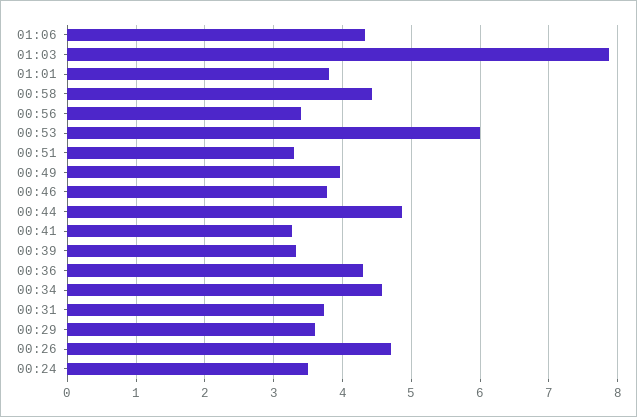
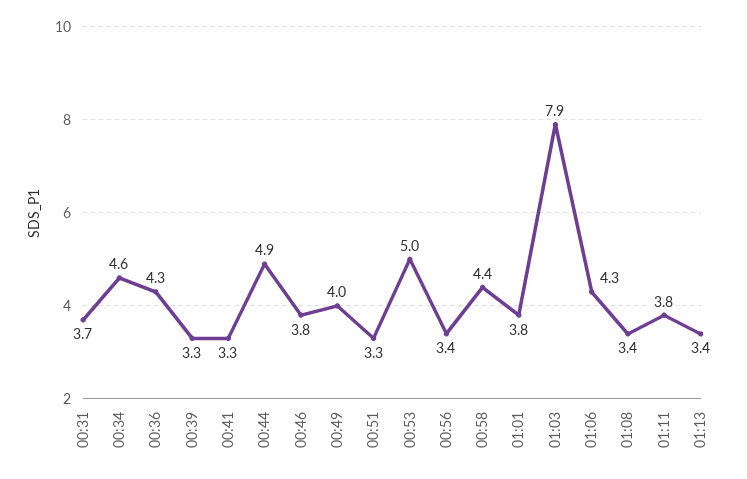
00:53: 6 -> 5
00:29: 3.6 -> none
00:26: 4.7 -> none
00:24: 3.5 -> none
01:08: none -> 3.4
01:11: none -> 3.8
01:13: none -> 3.4

